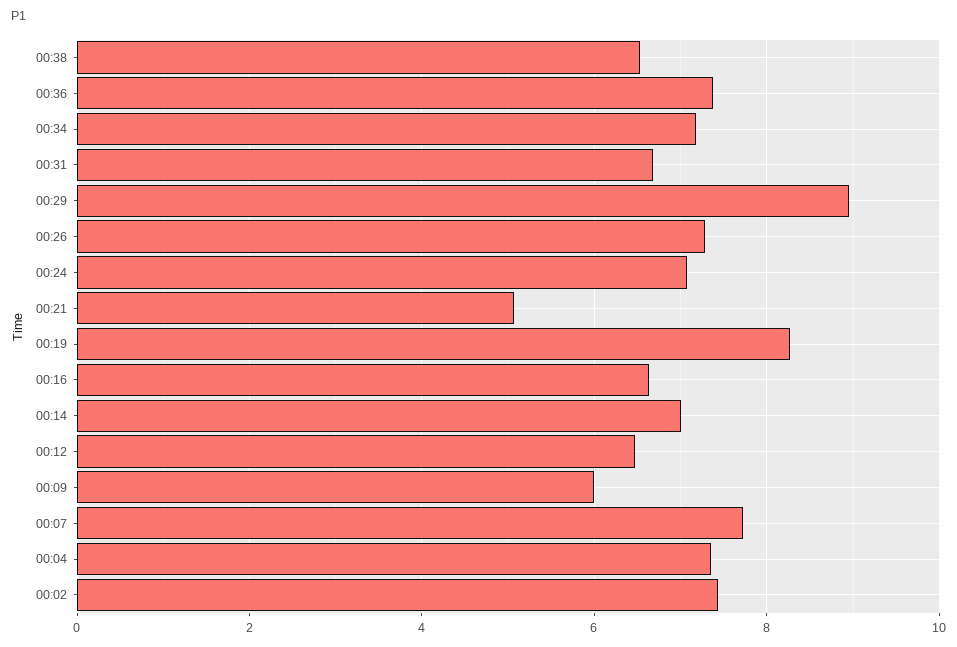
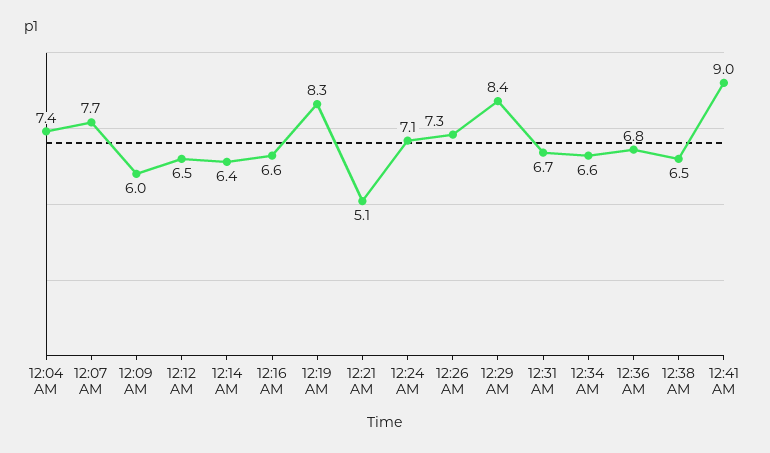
00:36: 7.4 -> 6.8
00:34: 7.2 -> 6.6
00:29: 9 -> 8.4
00:14: 7 -> 6.4
00:02: 7.4 -> none
12:41 AM: none -> 9

